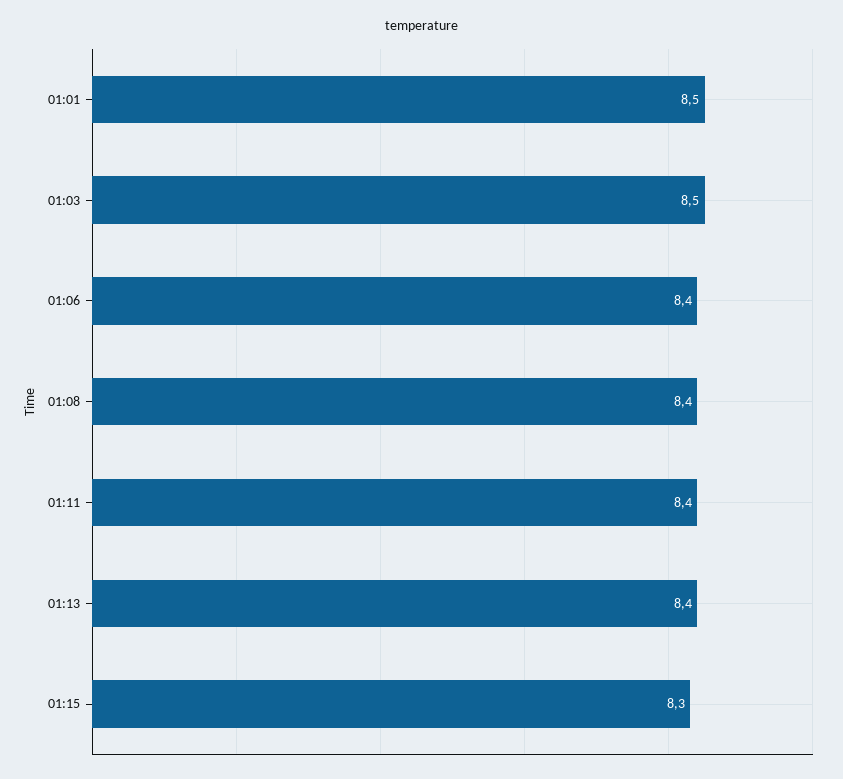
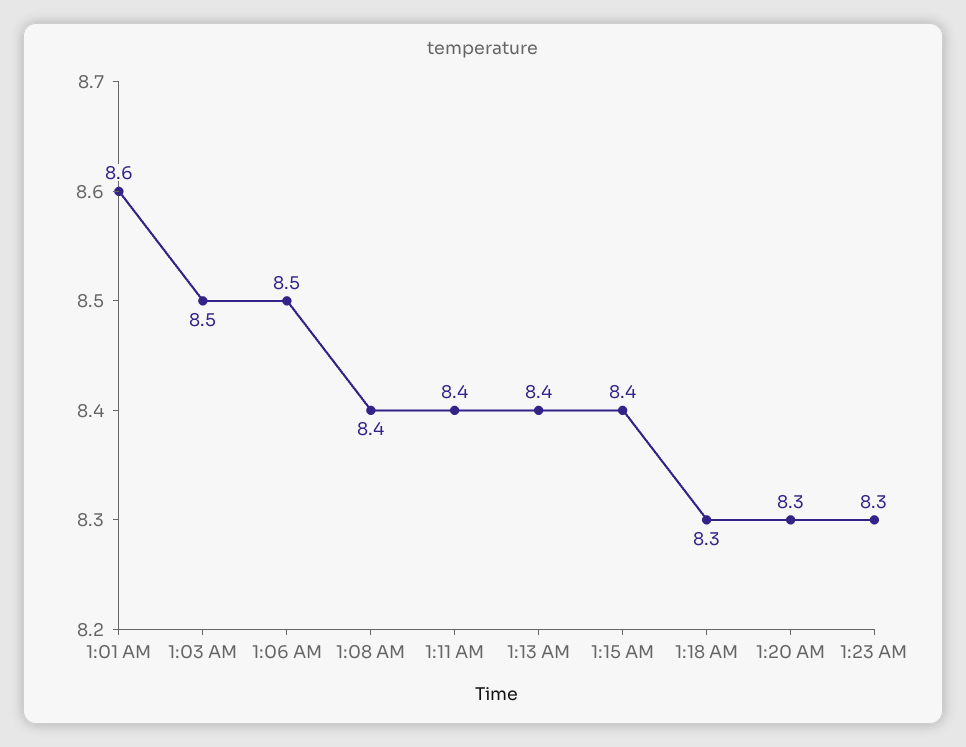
01:01: 8.5 -> 8.6
01:06: 8.4 -> 8.5
01:15: 8.3 -> 8.4
1:18 AM: none -> 8.3
1:20 AM: none -> 8.3
1:23 AM: none -> 8.3

